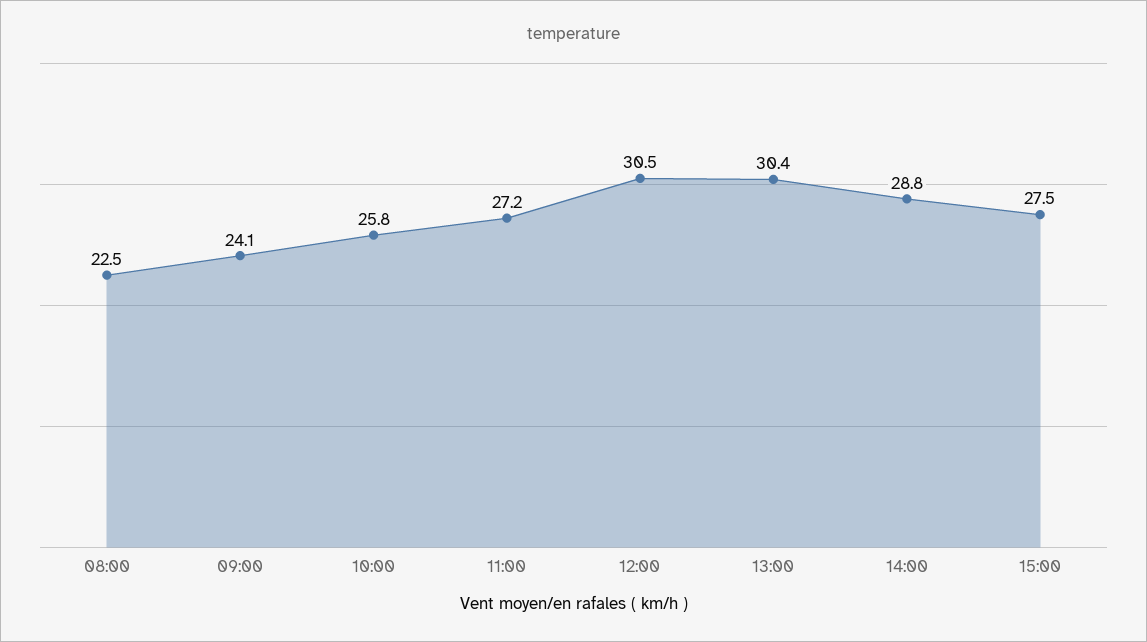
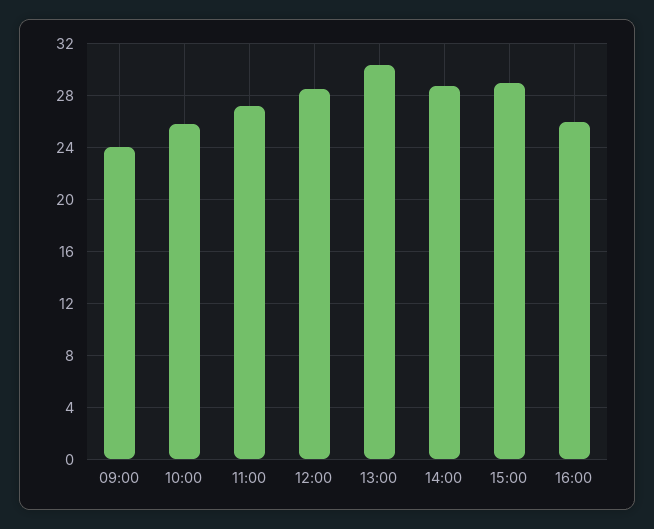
08:00: 22.5 -> none
12:00: 30.5 -> 28.5
15:00: 27.5 -> 29
16:00: none -> 26

